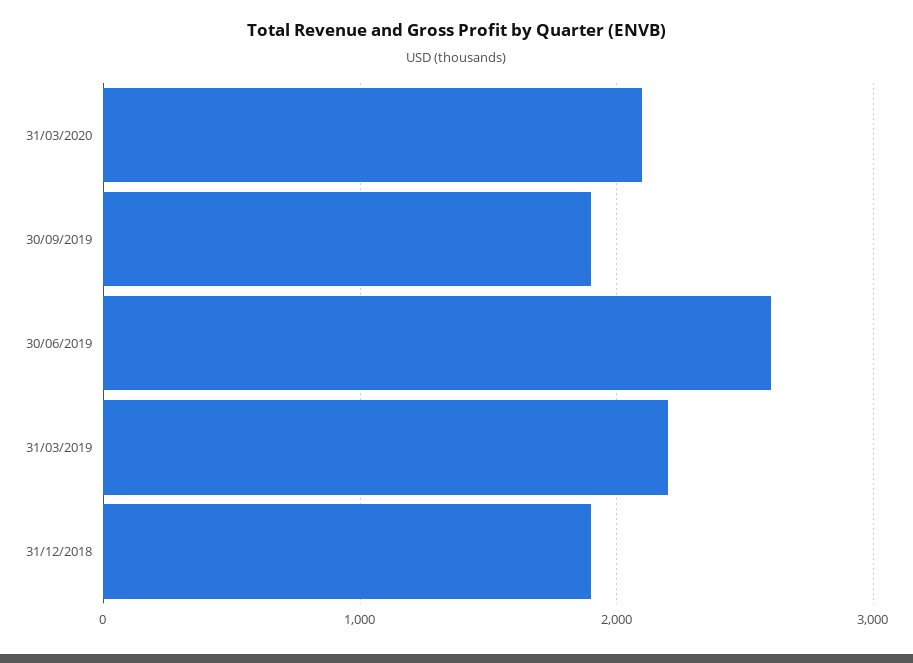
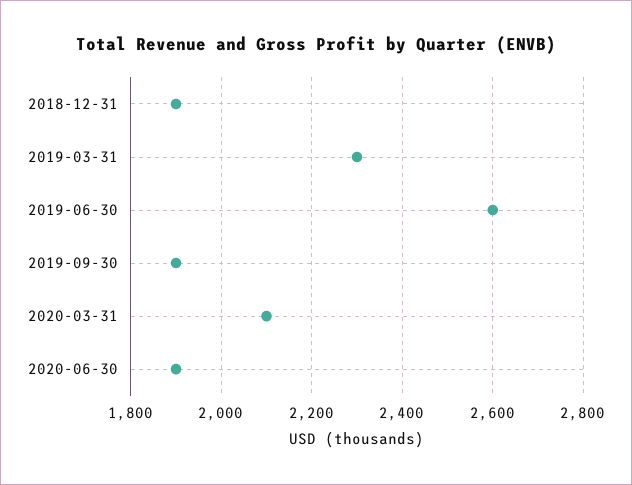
31/03/2019: 2200 -> 2300
2020-06-30: none -> 1900

